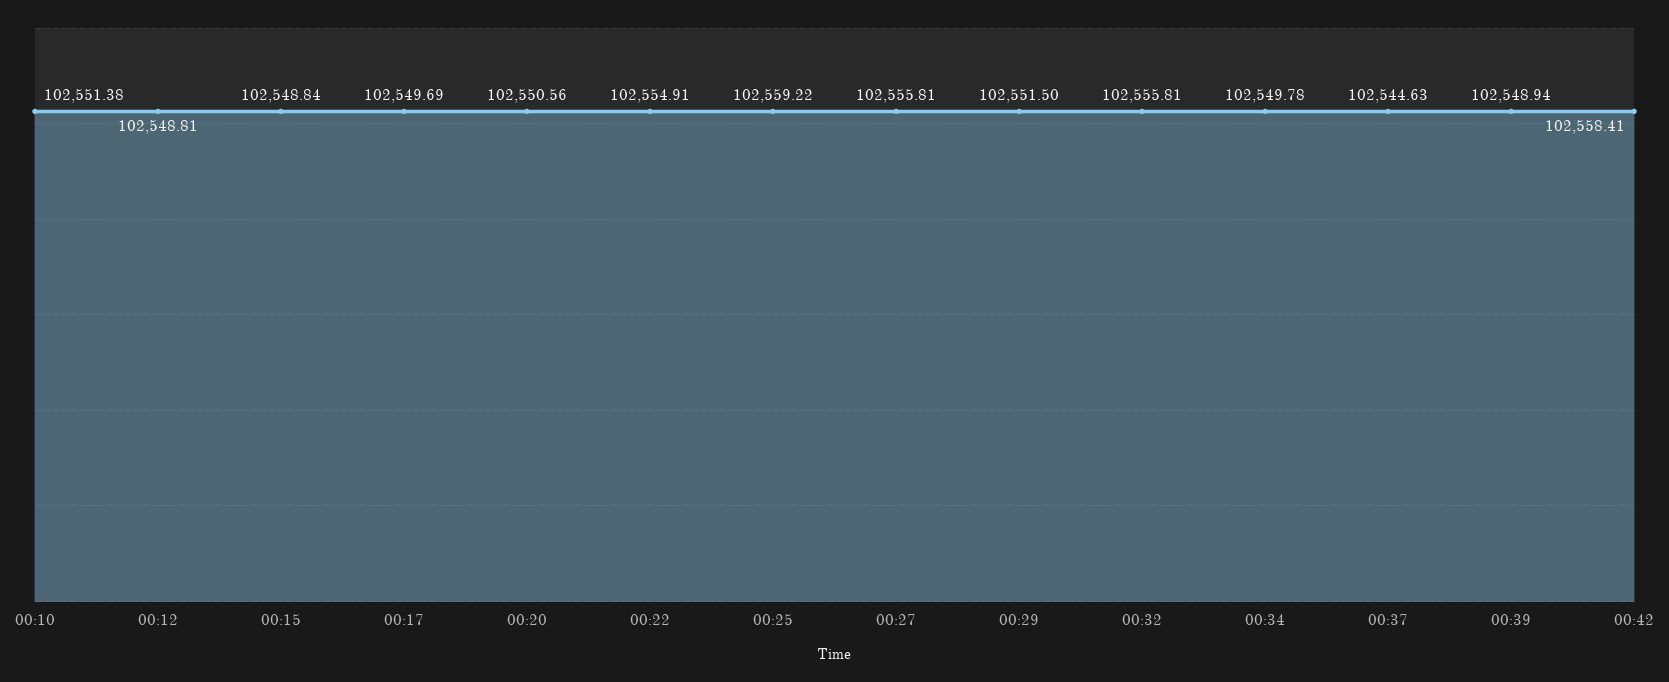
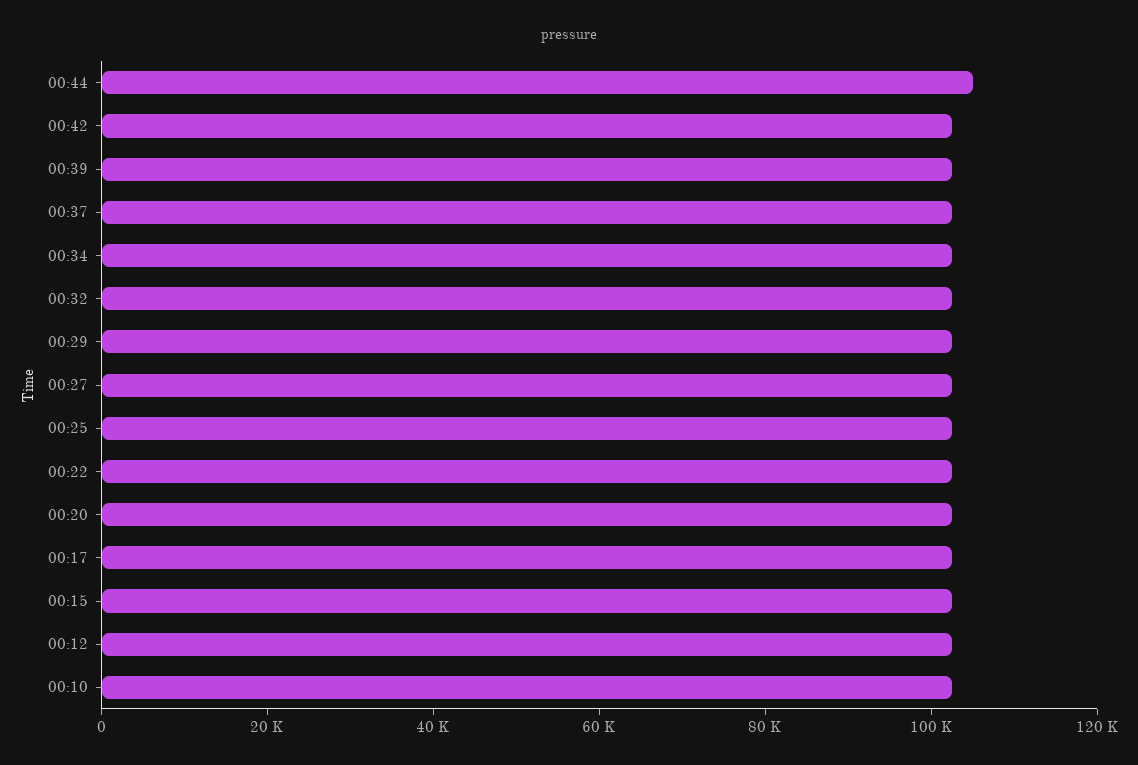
00:44: none -> 105000

